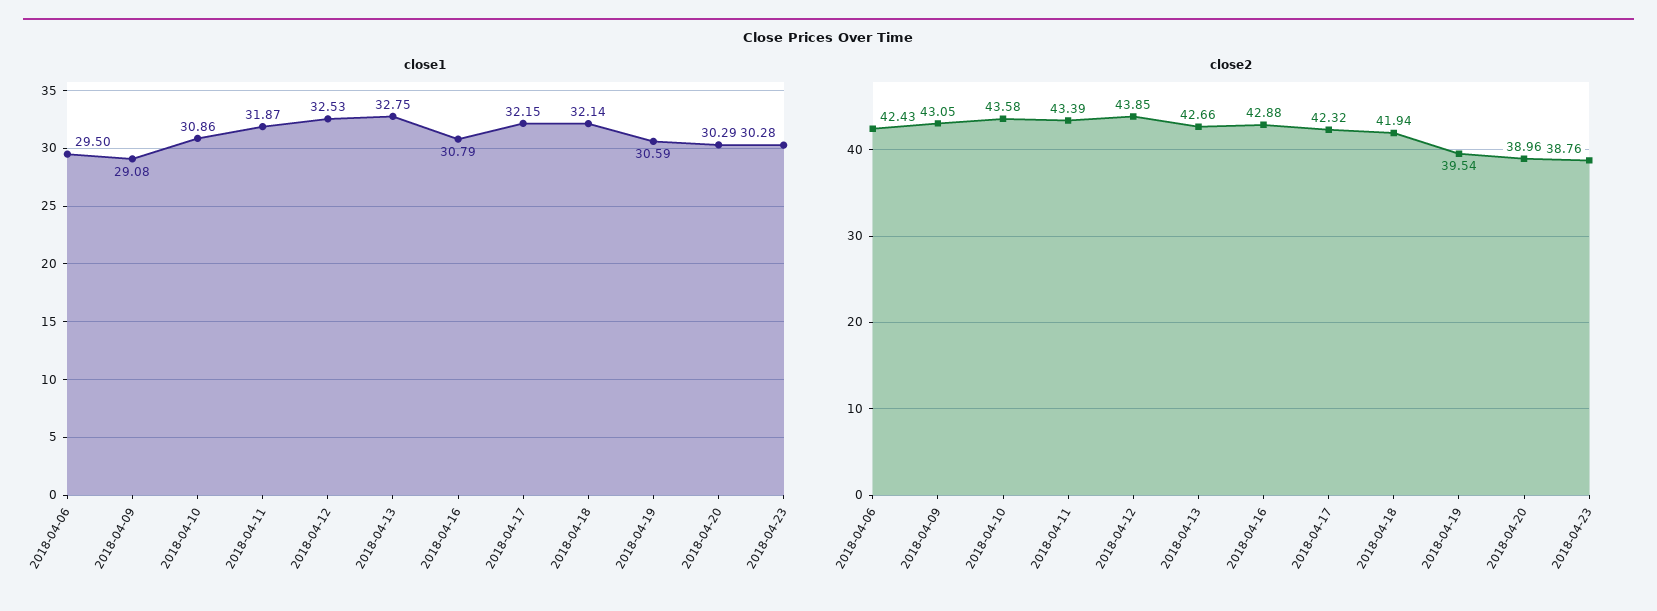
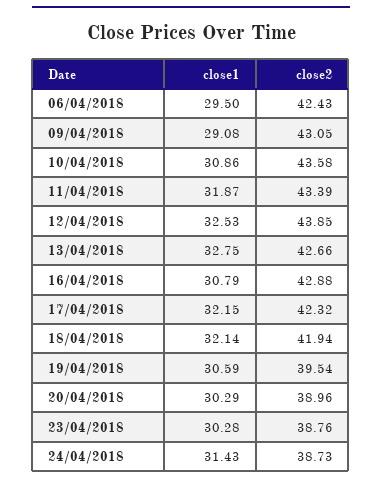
close1, 24/04/2018: none -> 31.43
close2, 24/04/2018: none -> 38.73

